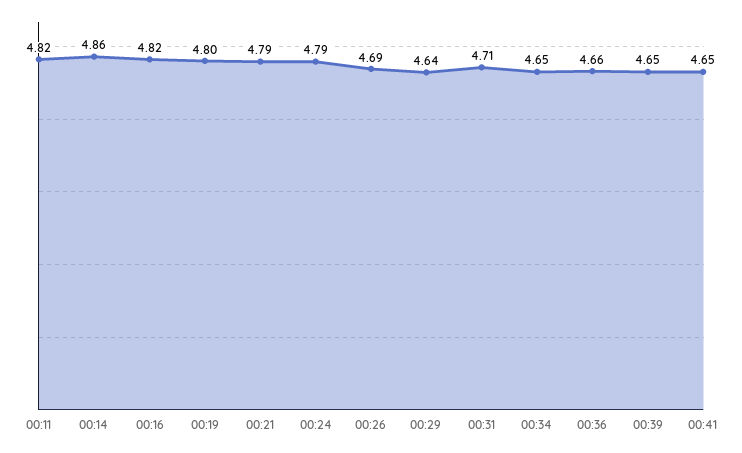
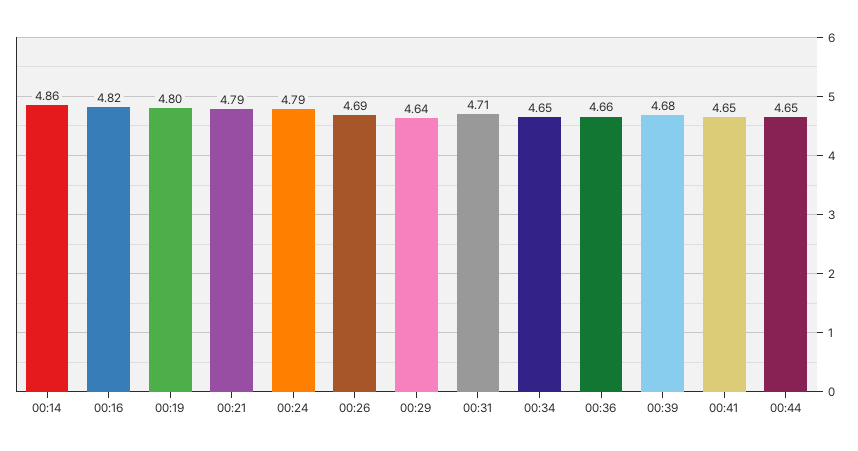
00:11: 4.82 -> none
00:39: 4.65 -> 4.68
00:44: none -> 4.65

